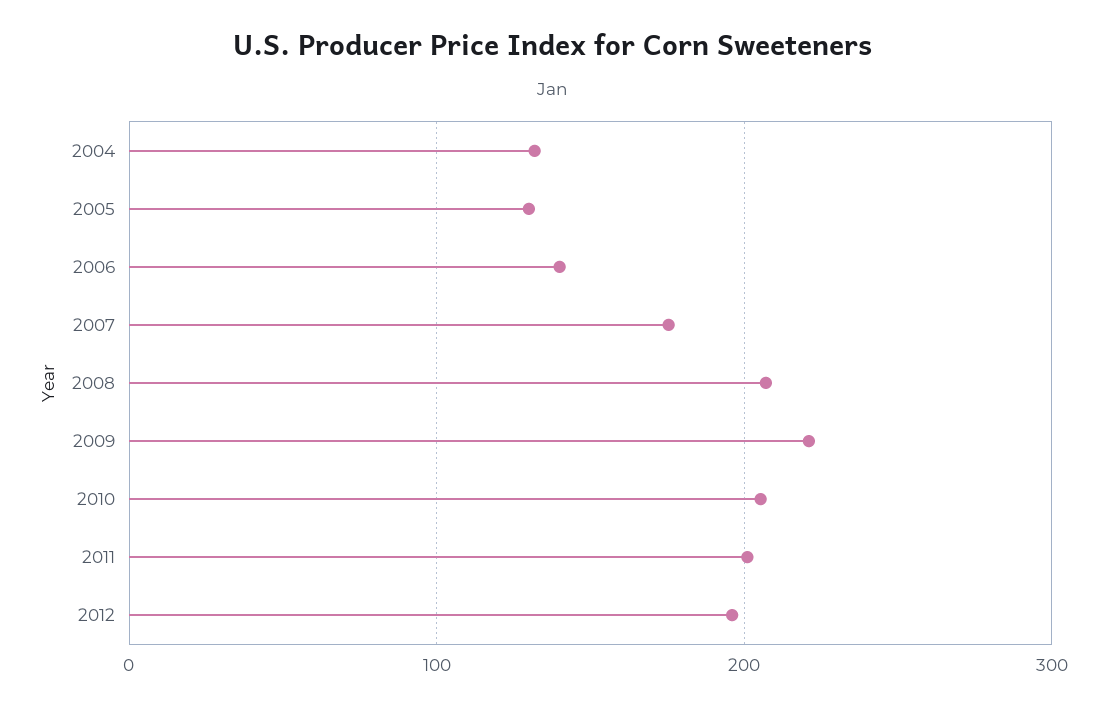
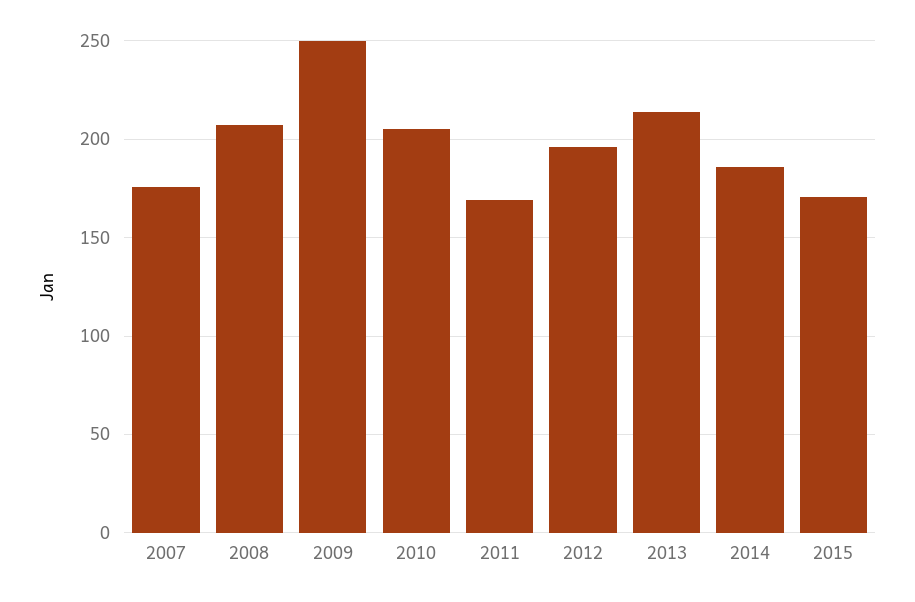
2004: 130 -> none
2005: 130 -> none
2006: 140 -> none
2009: 220 -> 250
2011: 200 -> 170
2013: none -> 215
2014: none -> 185
2015: none -> 170

